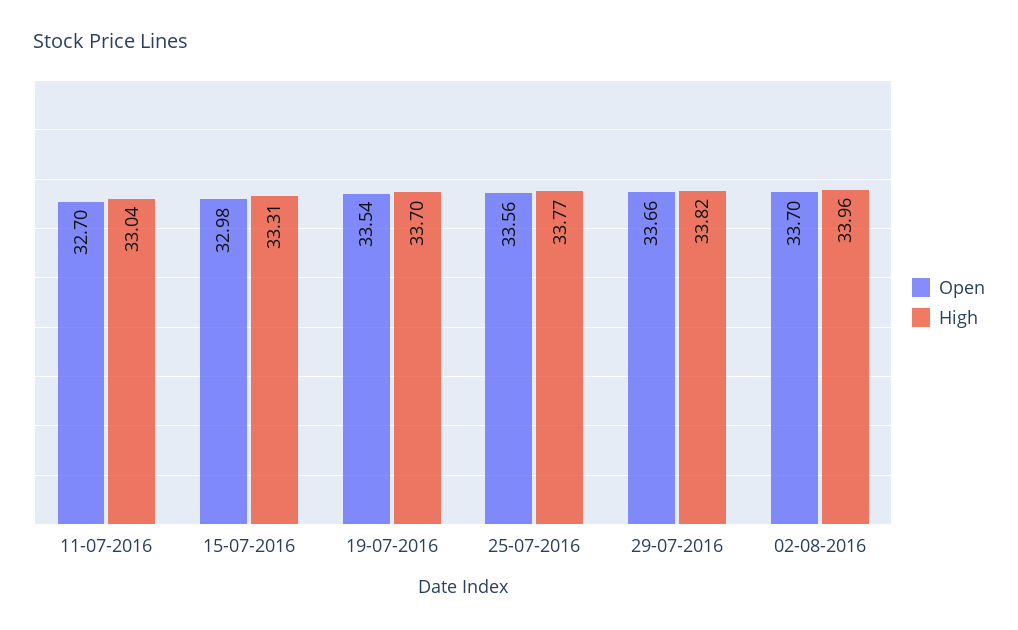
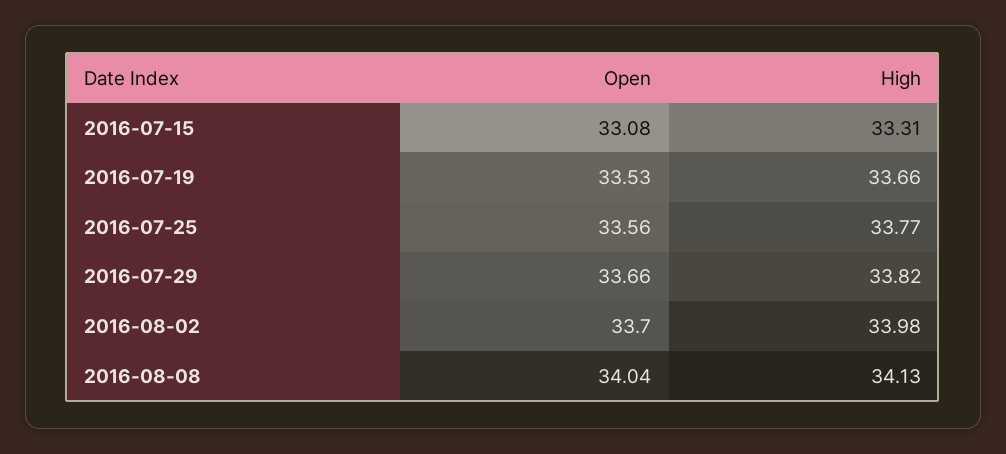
Open, 11-07-2016: 32.7 -> none
High, 11-07-2016: 33.04 -> none
Open, 15-07-2016: 32.98 -> 33.08
Open, 19-07-2016: 33.54 -> 33.53
High, 19-07-2016: 33.7 -> 33.66
High, 02-08-2016: 33.96 -> 33.98
Open, 2016-08-08: none -> 34.04
High, 2016-08-08: none -> 34.13

